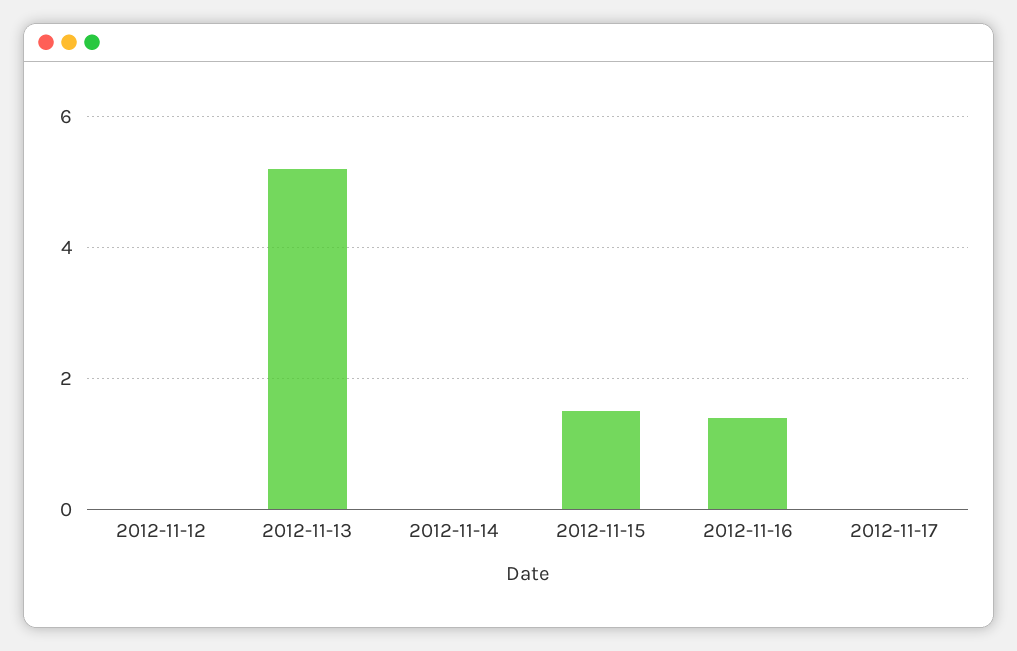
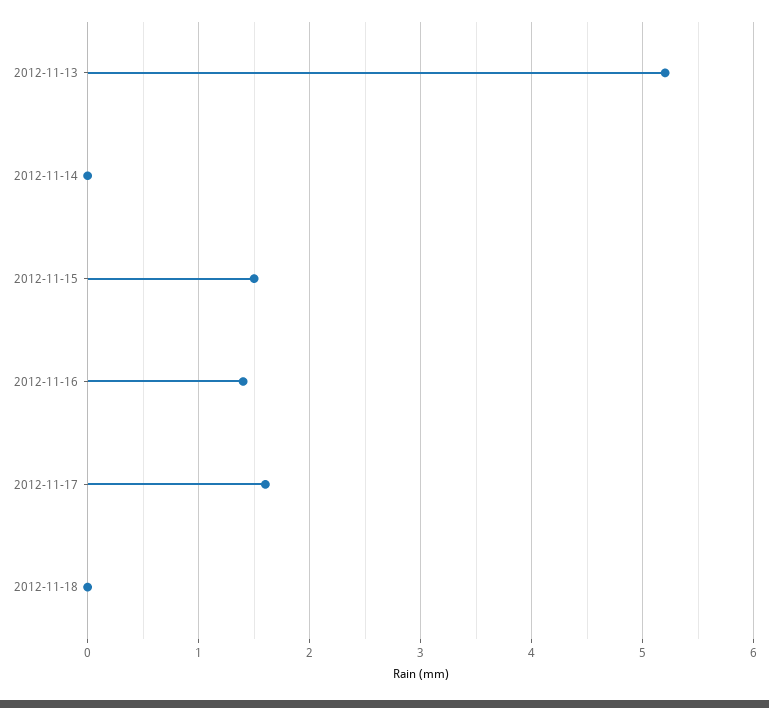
2012-11-12: 0 -> none
2012-11-17: 0 -> 1.6
2012-11-18: none -> 0

